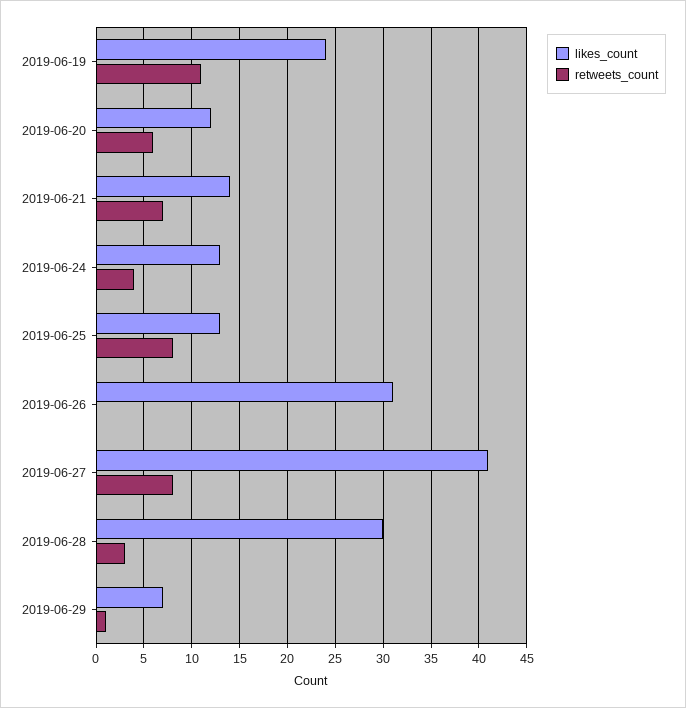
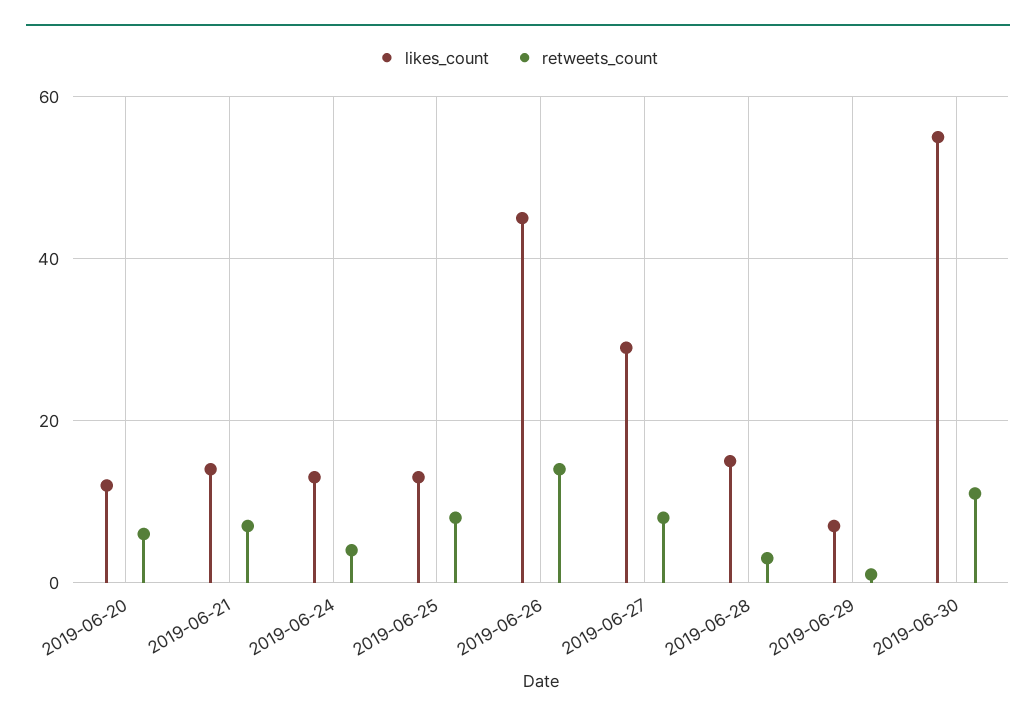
likes_count, 2019-06-19: 24 -> none
retweets_count, 2019-06-19: 11 -> none
likes_count, 2019-06-26: 31 -> 45
retweets_count, 2019-06-26: 0 -> 15
likes_count, 2019-06-27: 41 -> 30
likes_count, 2019-06-28: 30 -> 15
likes_count, 2019-06-30: none -> 55
retweets_count, 2019-06-30: none -> 10

